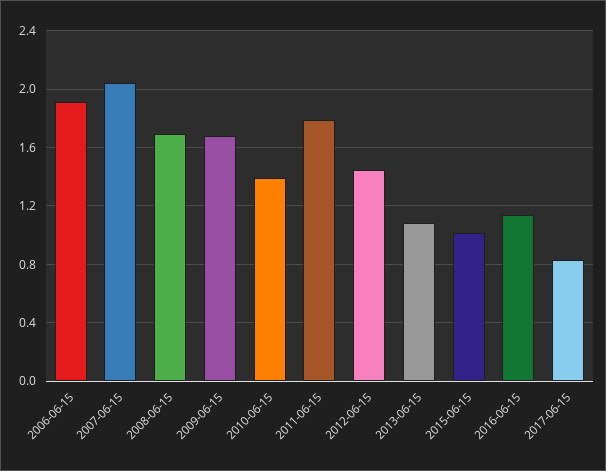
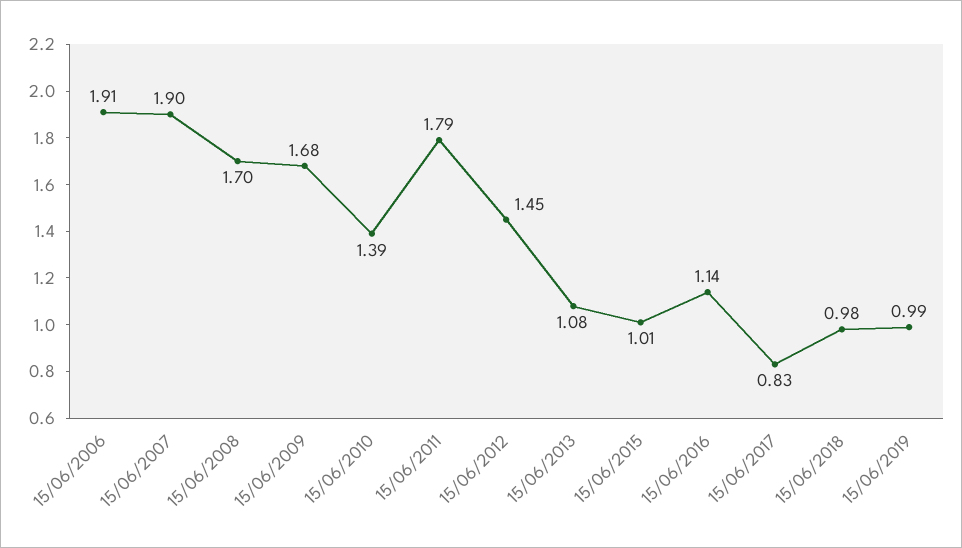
2007-06-15: 2.05 -> 1.9
15/06/2018: none -> 0.98
15/06/2019: none -> 0.99

